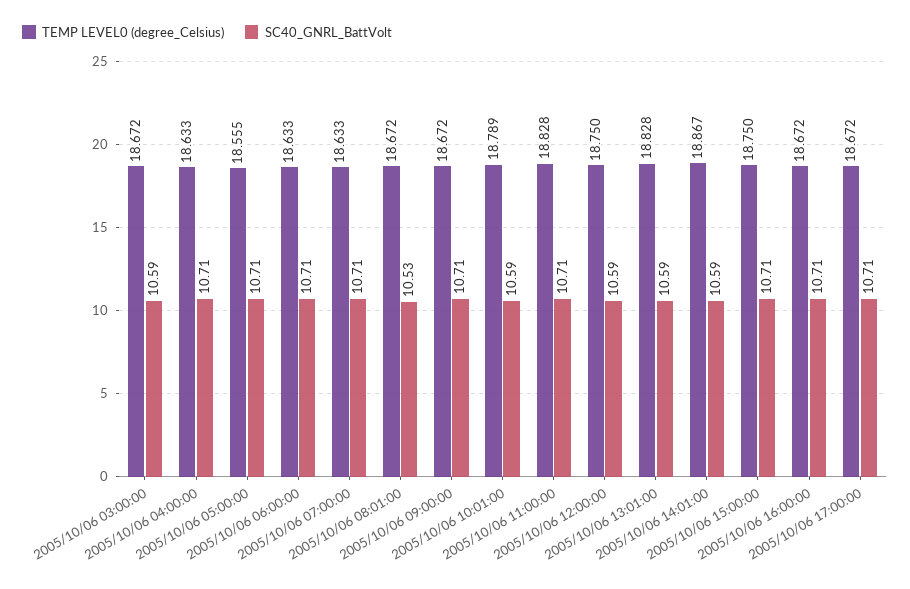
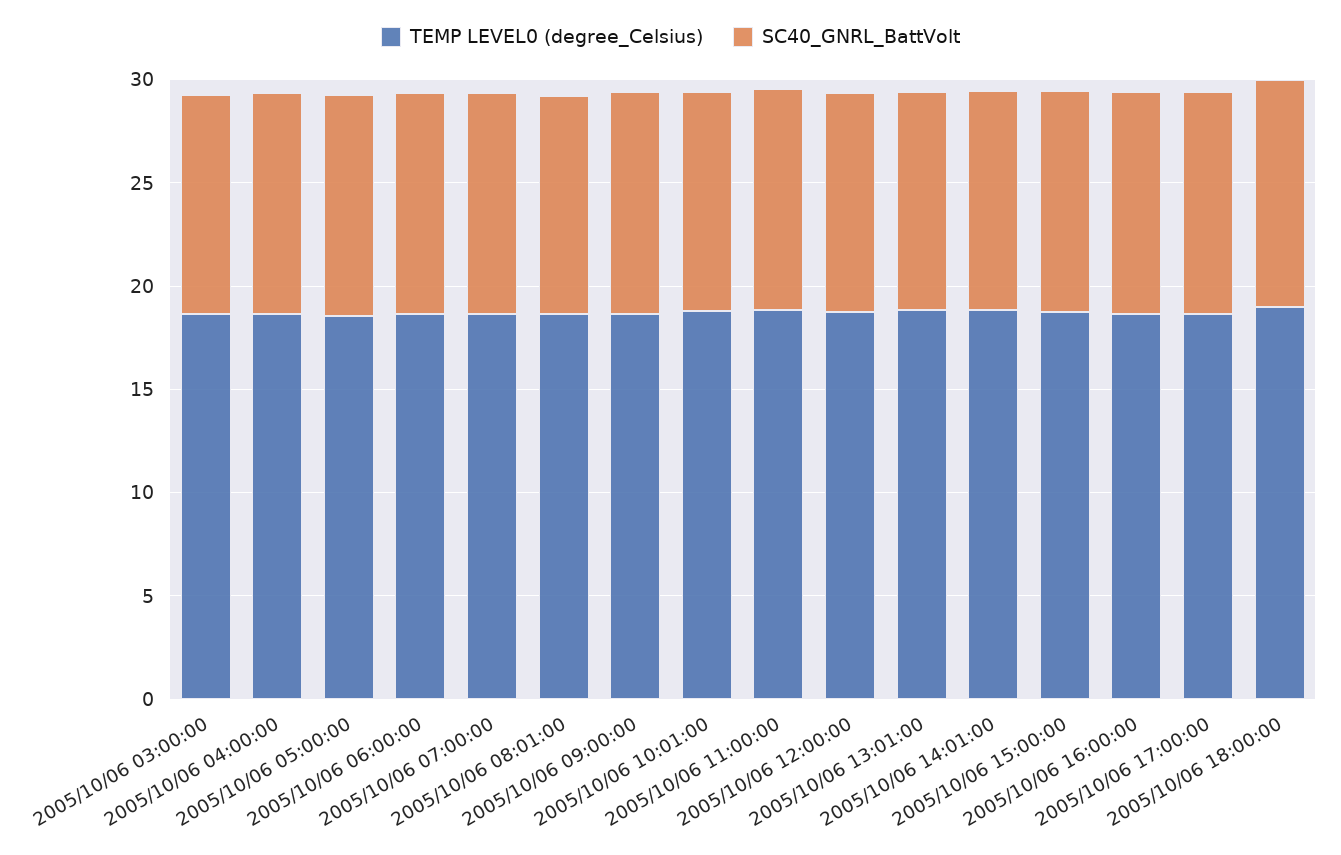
TEMP LEVEL0 (degree_Celsius), 2005/10/06 18:00:00: none -> 19
SC40_GNRL_BattVolt, 2005/10/06 18:00:00: none -> 11

